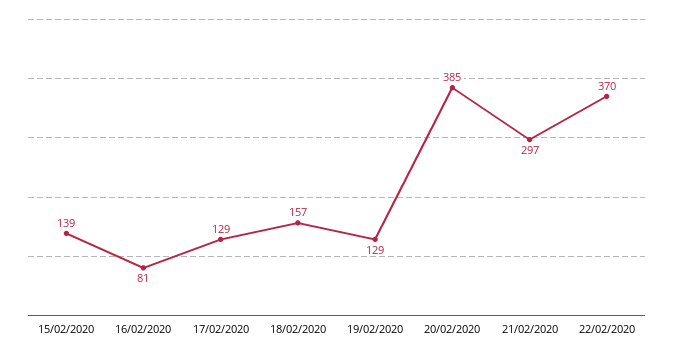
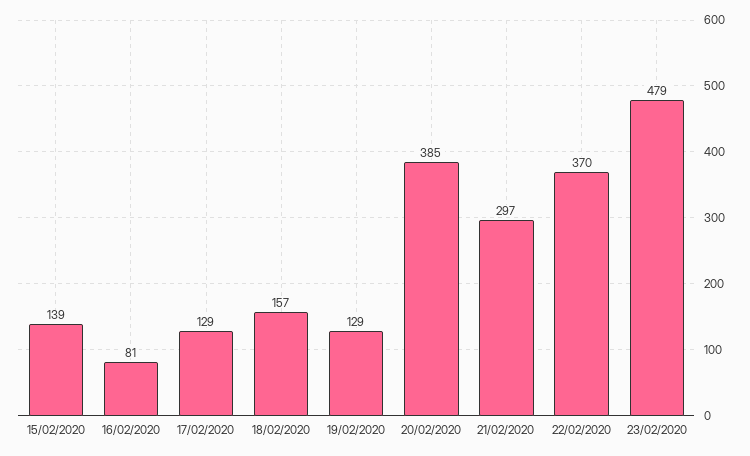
23/02/2020: none -> 479

